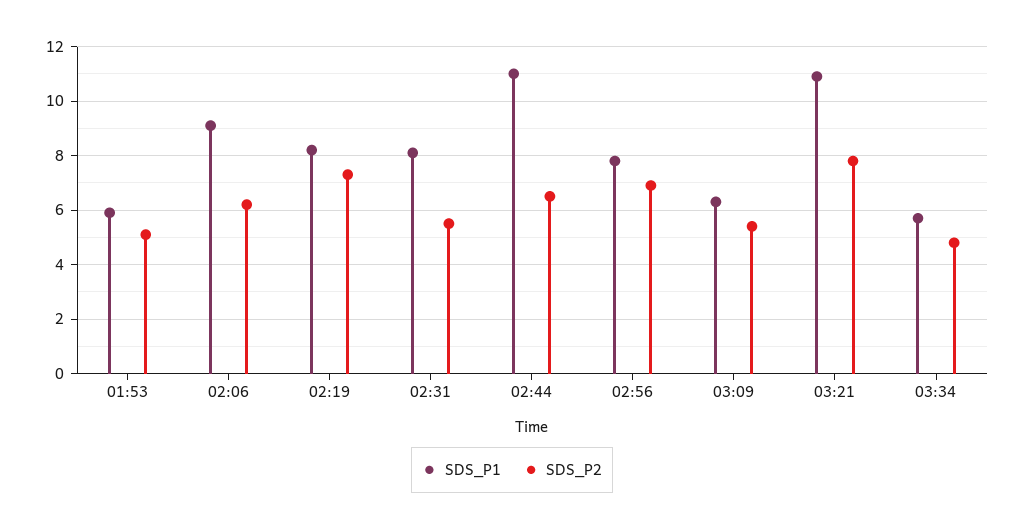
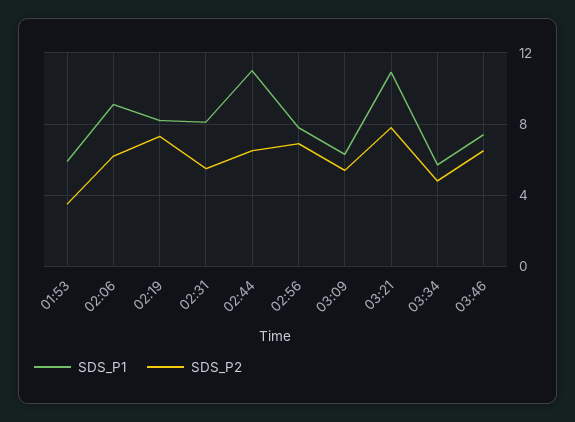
SDS_P2, 01:53: 5 -> 3.5
SDS_P1, 03:46: none -> 7.5
SDS_P2, 03:46: none -> 6.5

